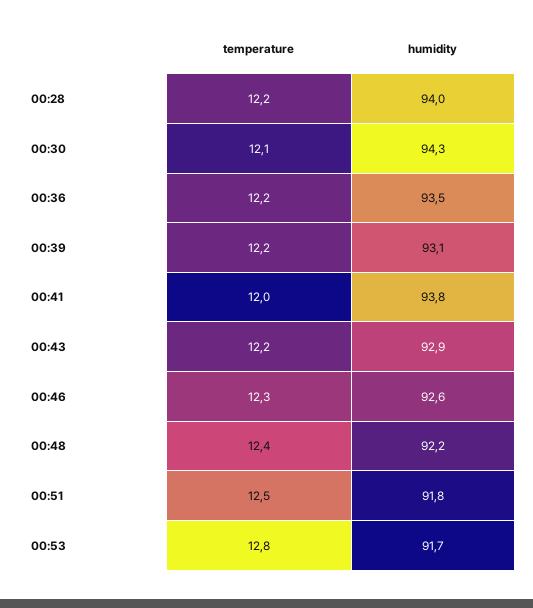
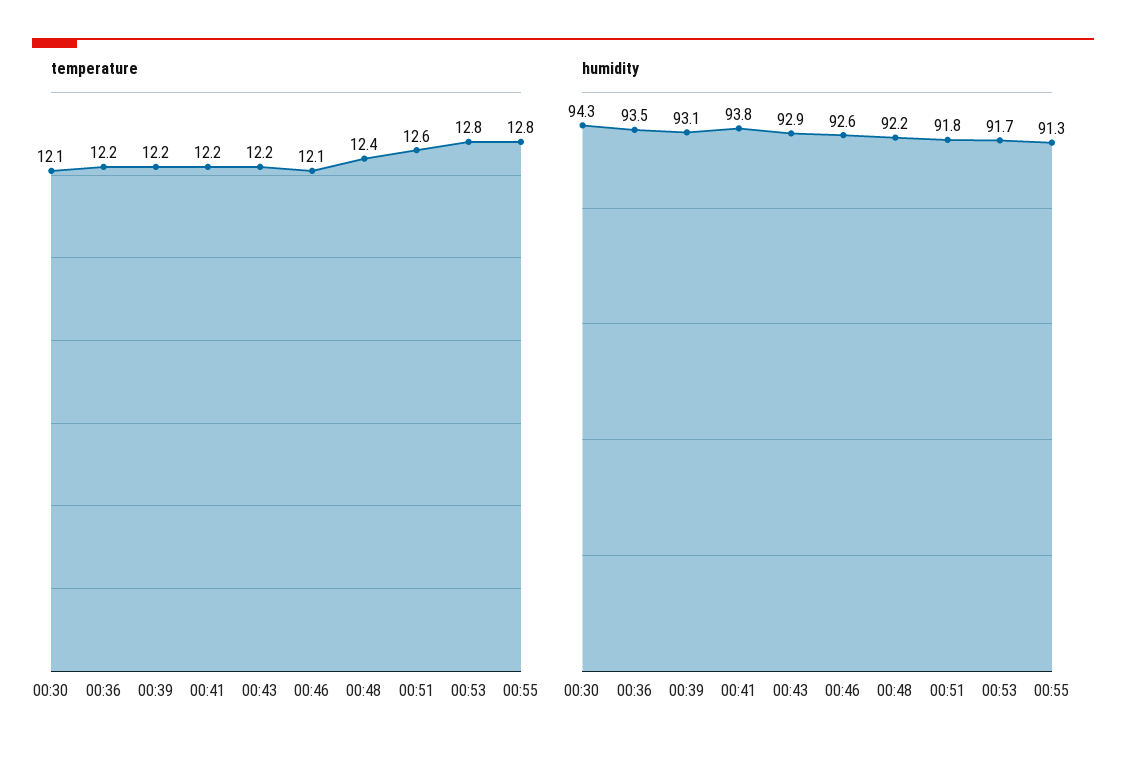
temperature, 00:28: 12.2 -> none
humidity, 00:28: 94 -> none
temperature, 00:41: 12 -> 12.2
temperature, 00:46: 12.3 -> 12.1
temperature, 00:51: 12.5 -> 12.6
temperature, 00:55: none -> 12.8
humidity, 00:55: none -> 91.3

